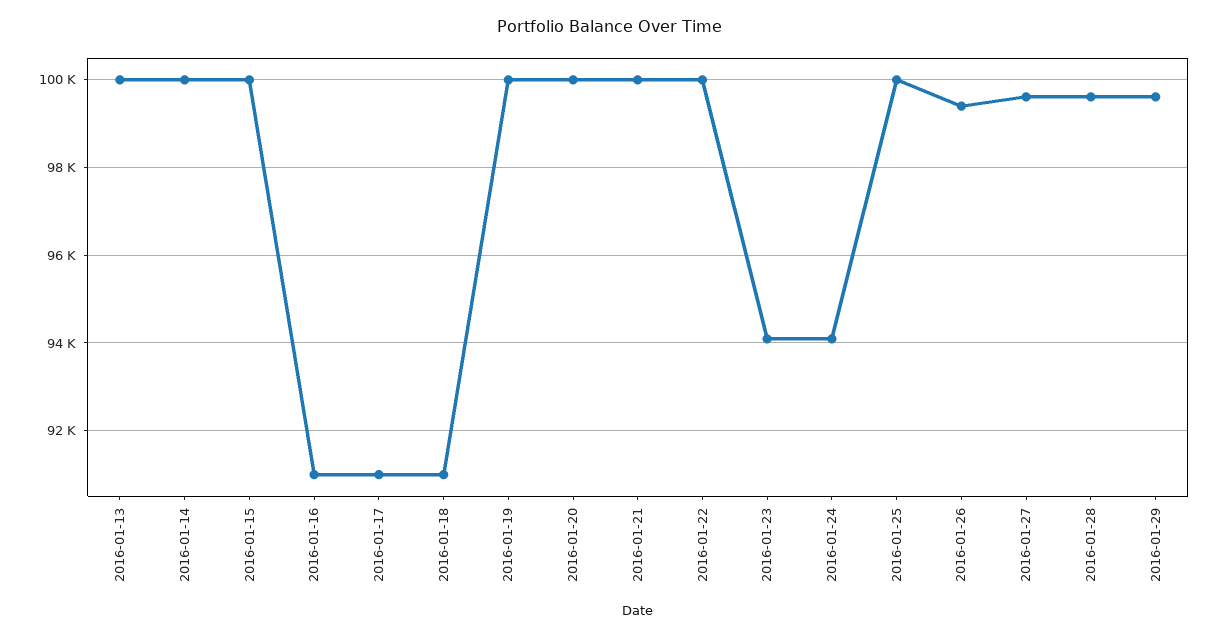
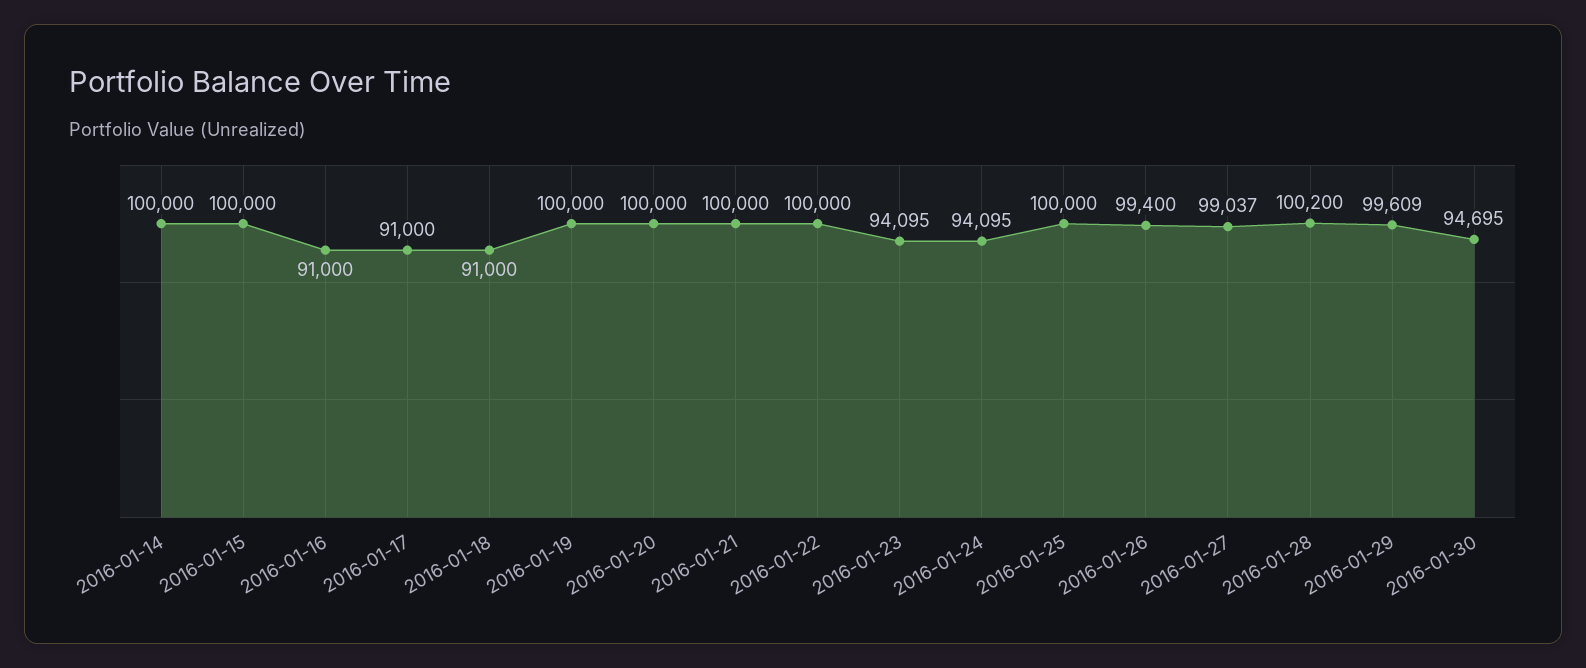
2016-01-13: 100000 -> none
2016-01-27: 99600 -> 99037
2016-01-28: 99600 -> 100200
2016-01-30: none -> 94695

